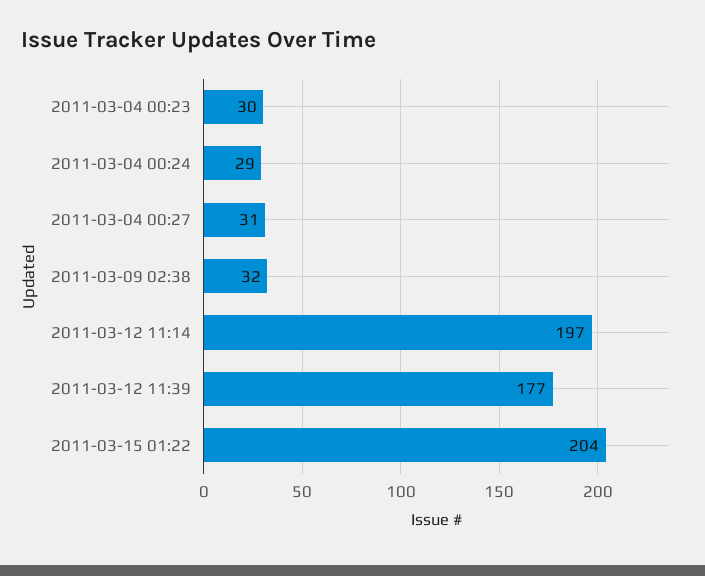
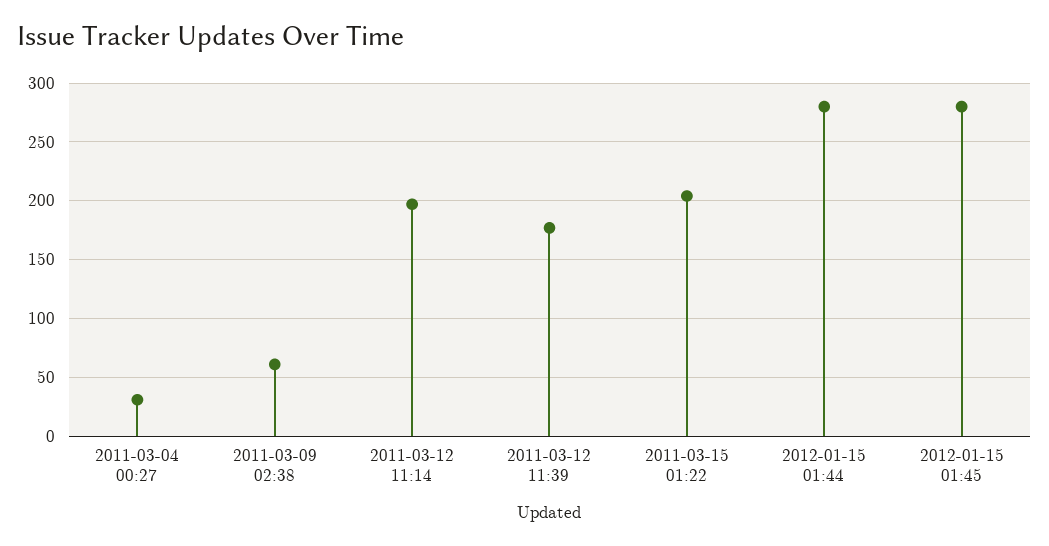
2011-03-04 00:23: 30 -> none
2011-03-04 00:24: 29 -> none
2011-03-09 02:38: 32 -> 60
2012-01-15 01:44: none -> 280
2012-01-15 01:45: none -> 280

